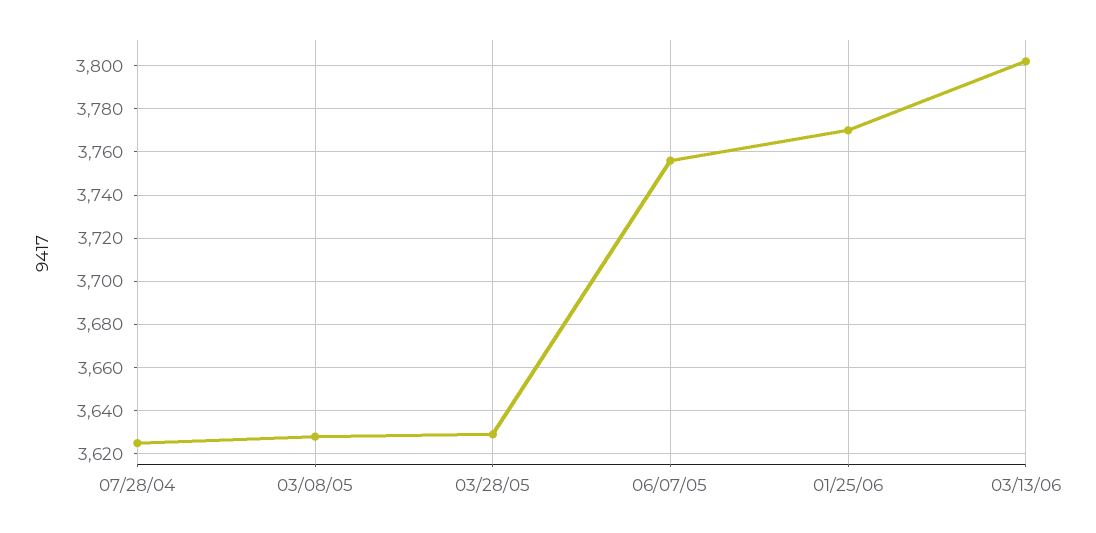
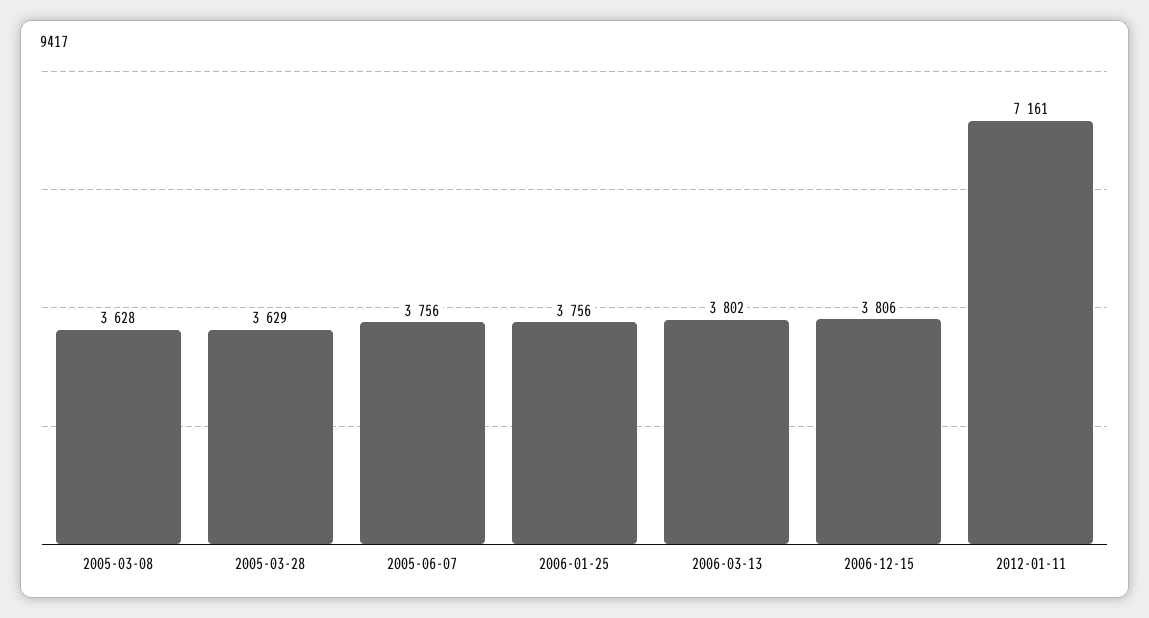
07/28/04: 3625 -> none
01/25/06: 3770 -> 3756
2006-12-15: none -> 3806
2012-01-11: none -> 7161

